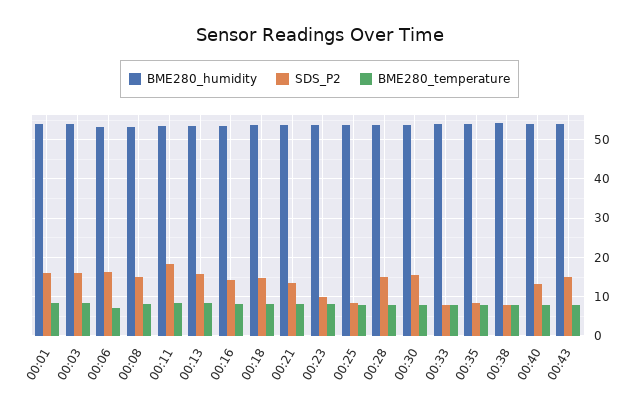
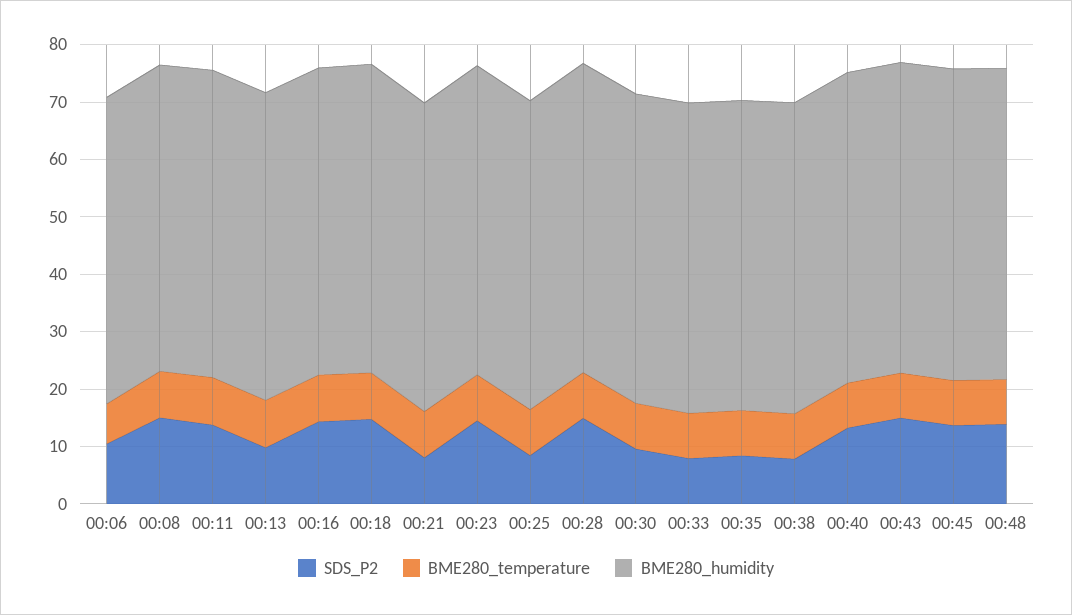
BME280_humidity, 00:01: 54 -> none
SDS_P2, 00:01: 16 -> none
BME280_temperature, 00:01: 8 -> none
BME280_humidity, 00:03: 54 -> none
SDS_P2, 00:03: 16 -> none
BME280_temperature, 00:03: 8 -> none
SDS_P2, 00:06: 16 -> 10
SDS_P2, 00:11: 18 -> 14
SDS_P2, 00:13: 16 -> 10
SDS_P2, 00:21: 14 -> 8
SDS_P2, 00:23: 10 -> 14
SDS_P2, 00:30: 16 -> 10
SDS_P2, 00:45: none -> 14
BME280_temperature, 00:45: none -> 8
BME280_humidity, 00:45: none -> 54
SDS_P2, 00:48: none -> 14
BME280_temperature, 00:48: none -> 8
BME280_humidity, 00:48: none -> 54

